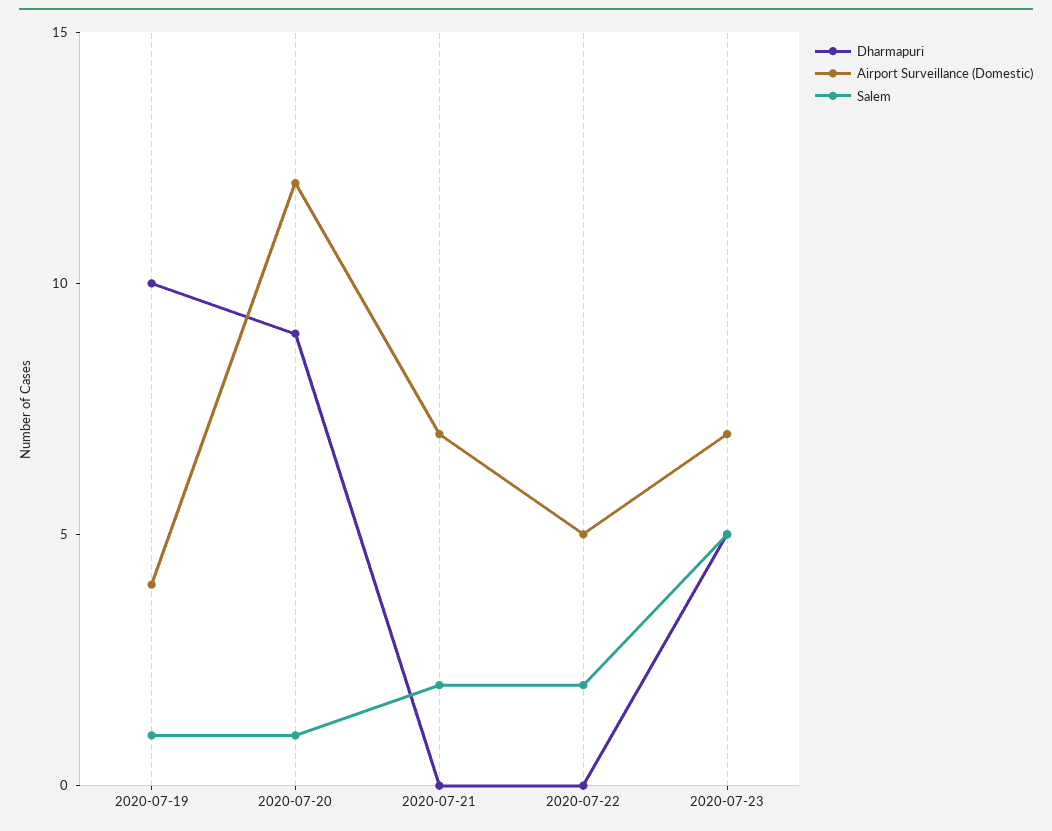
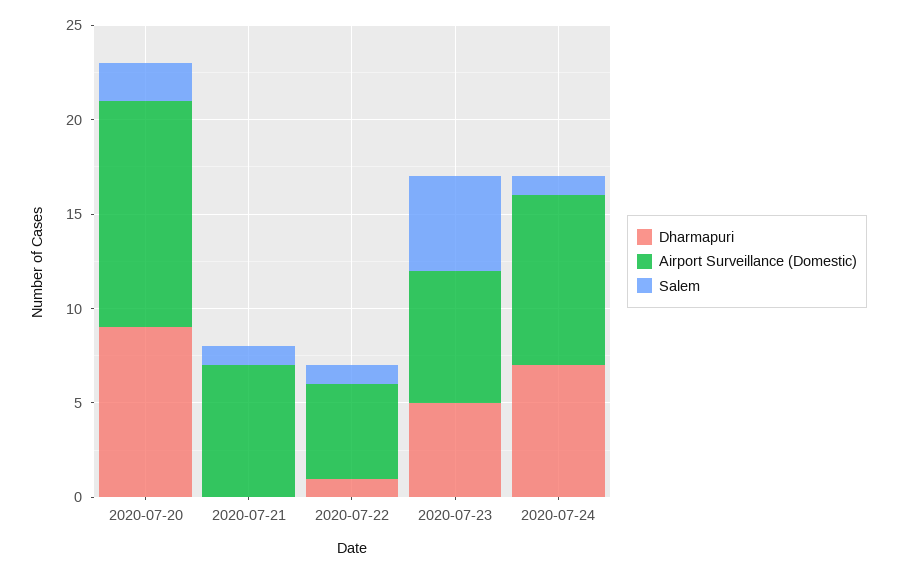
Dharmapuri, 2020-07-19: 10 -> none
Airport Surveillance (Domestic), 2020-07-19: 4 -> none
Salem, 2020-07-19: 1 -> none
Salem, 2020-07-20: 1 -> 2
Salem, 2020-07-21: 2 -> 1
Dharmapuri, 2020-07-22: 0 -> 1
Salem, 2020-07-22: 2 -> 1
Dharmapuri, 2020-07-24: none -> 7
Airport Surveillance (Domestic), 2020-07-24: none -> 9
Salem, 2020-07-24: none -> 1

